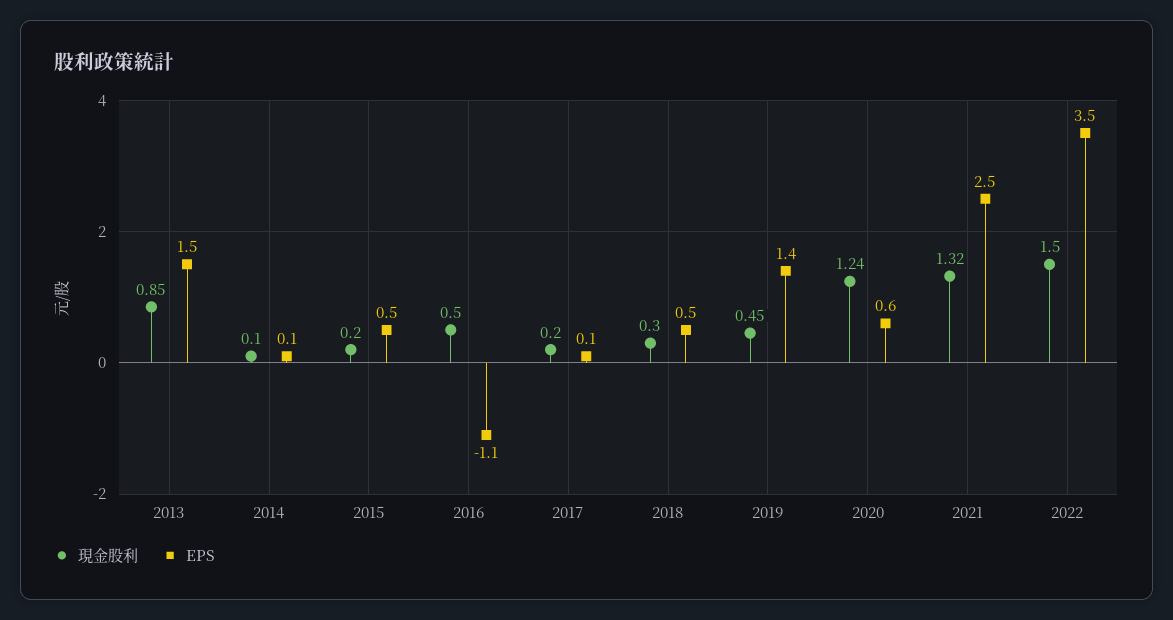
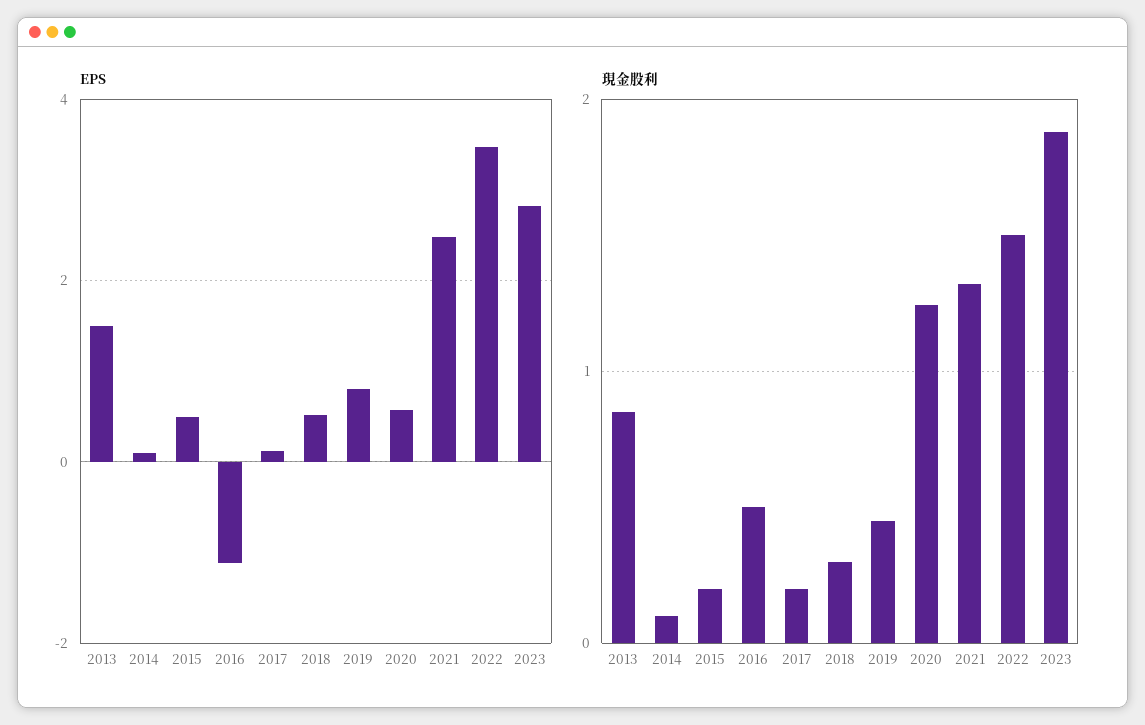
EPS, 2019: 1.4 -> 0.8
EPS, 2023: none -> 2.8
現金股利, 2023: none -> 1.9

